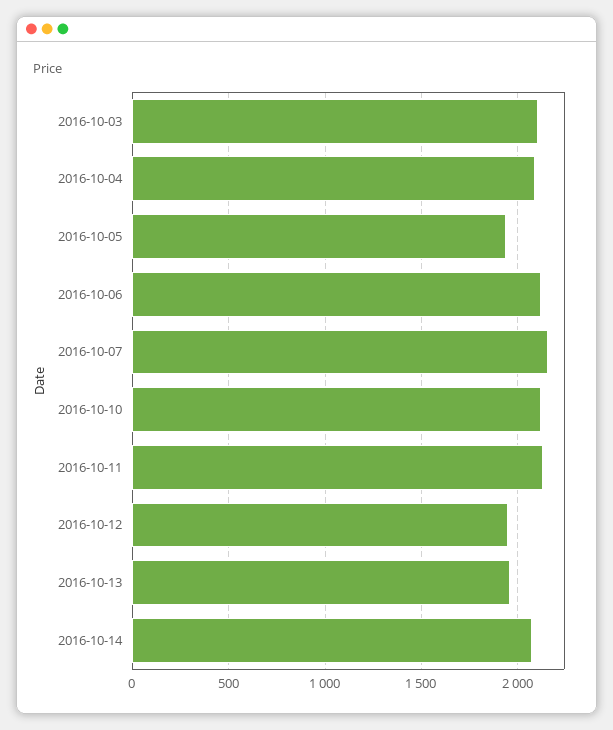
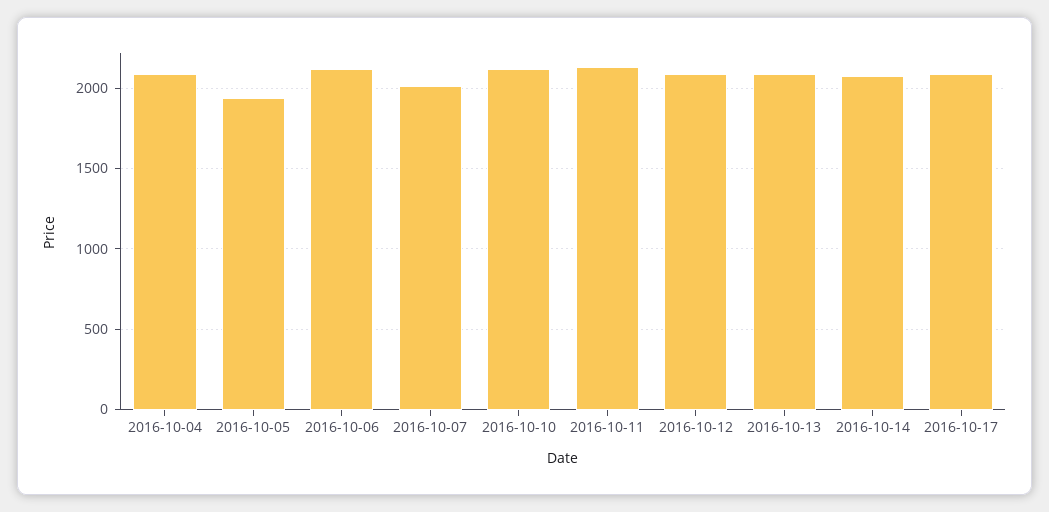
2016-10-03: 2100 -> none
2016-10-07: 2150 -> 2000
2016-10-12: 1950 -> 2100
2016-10-13: 1950 -> 2100
2016-10-17: none -> 2100

